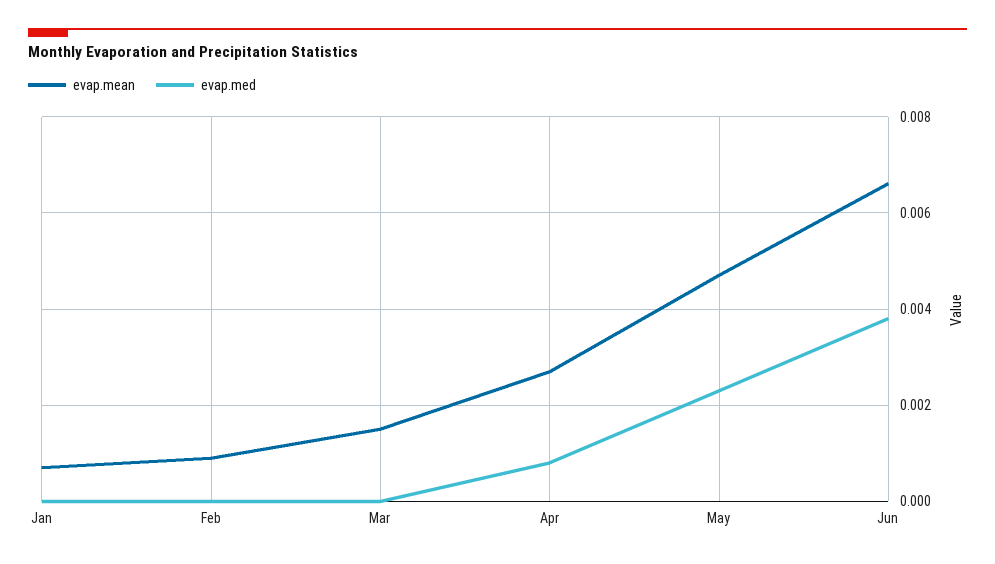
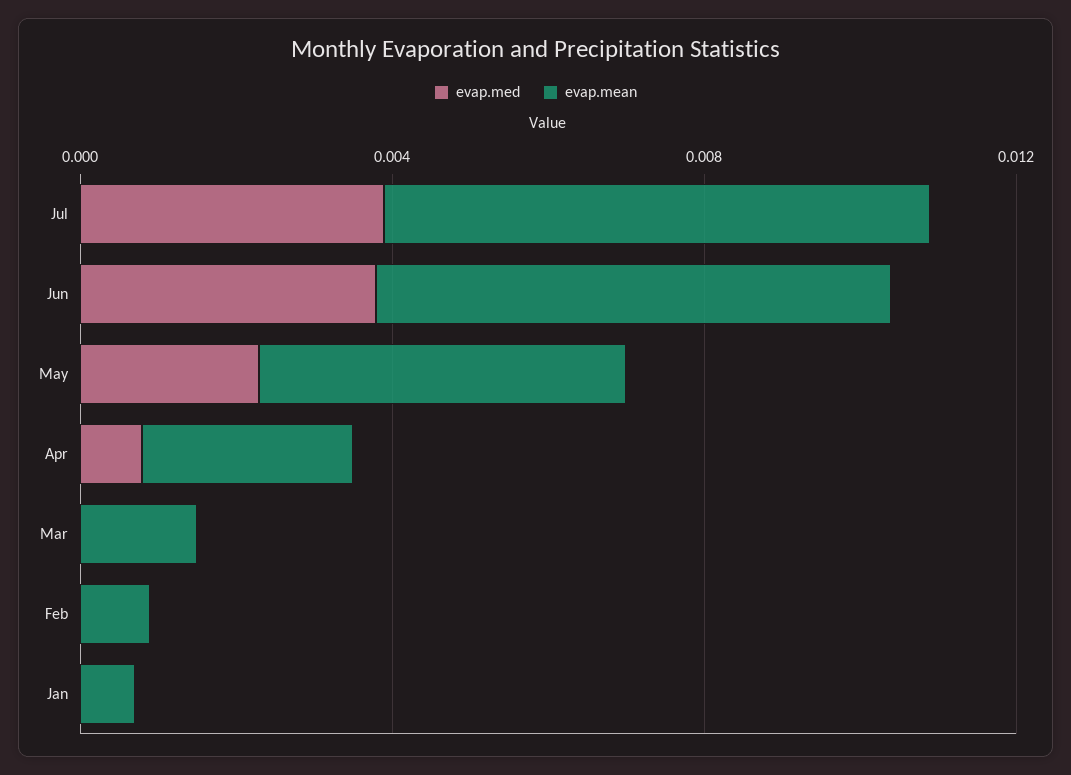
evap.med, Jul: none -> 0.004
evap.mean, Jul: none -> 0.007

